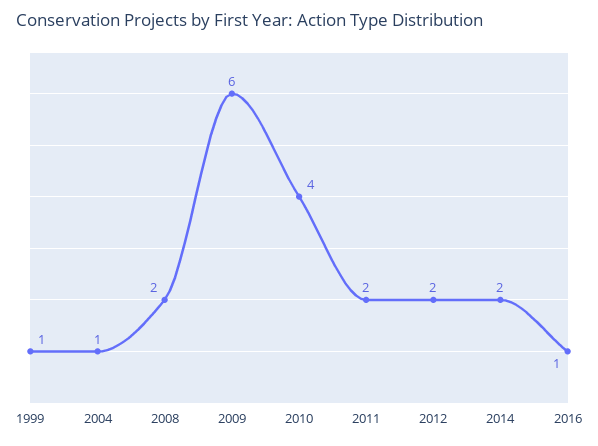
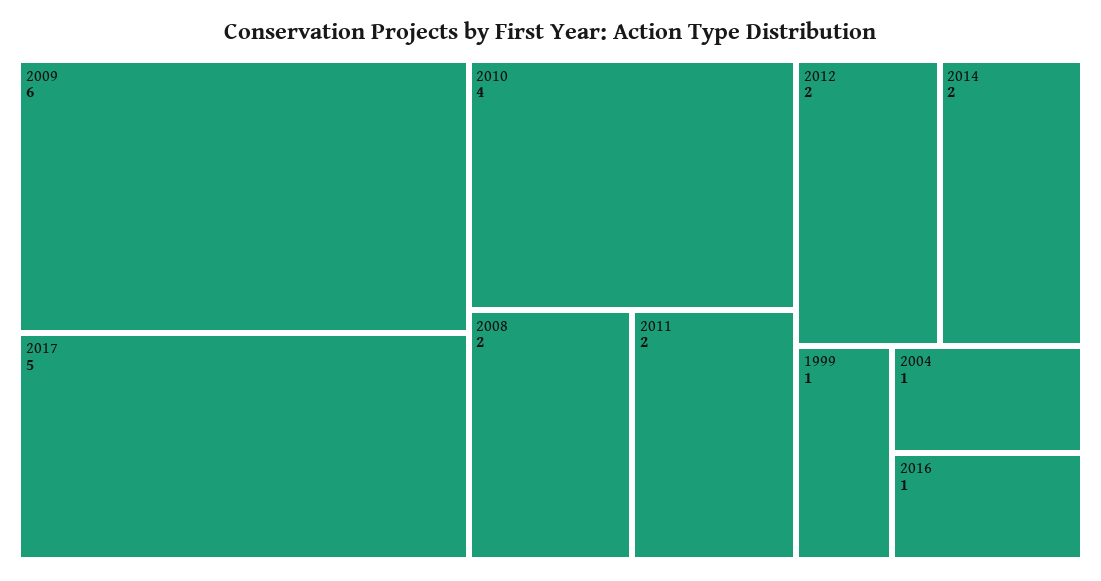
2017: none -> 5

